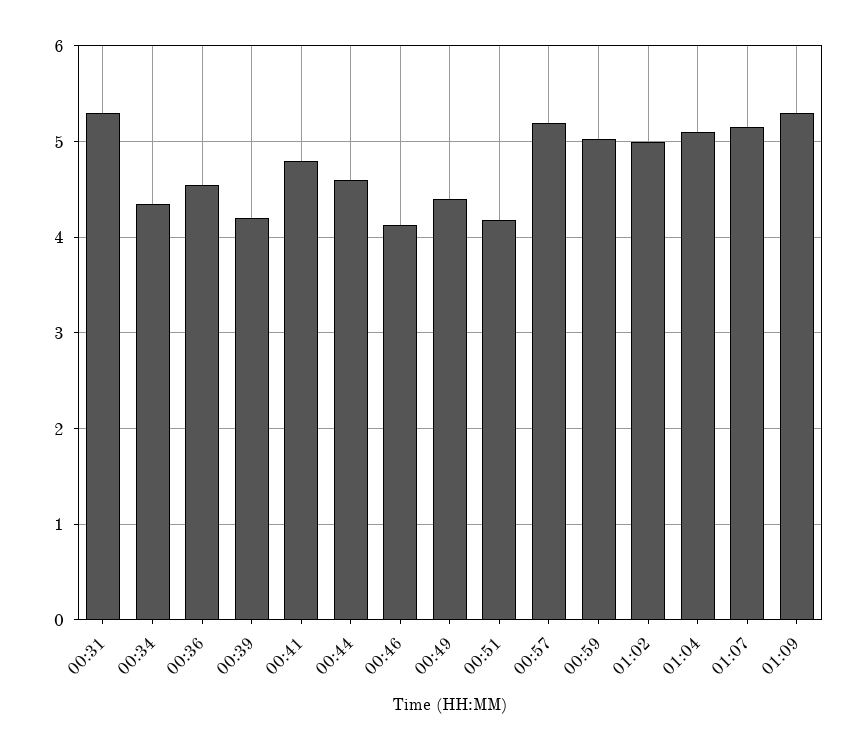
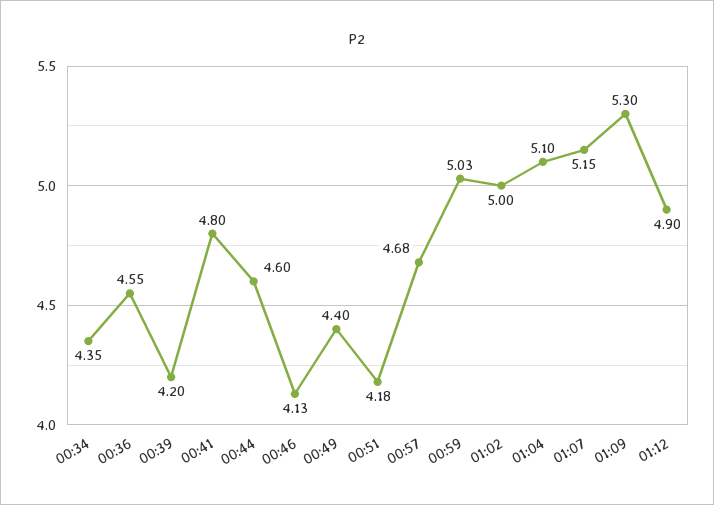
00:31: 5.3 -> none
00:57: 5.2 -> 4.68
01:12: none -> 4.9

